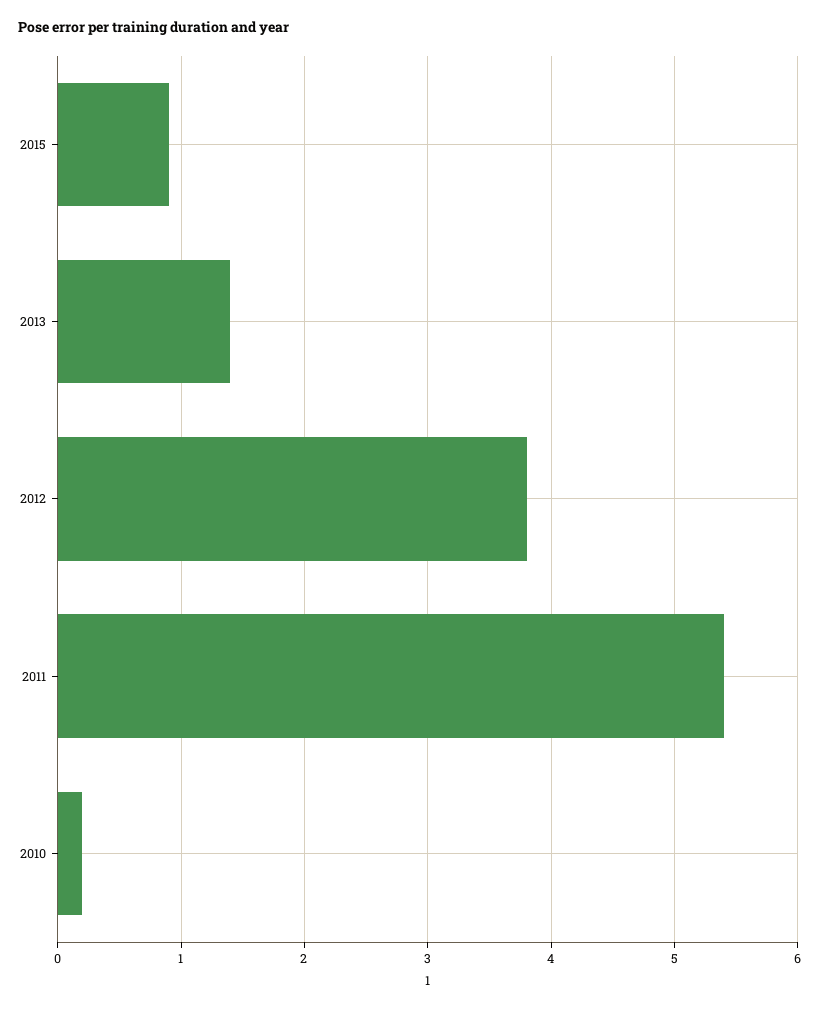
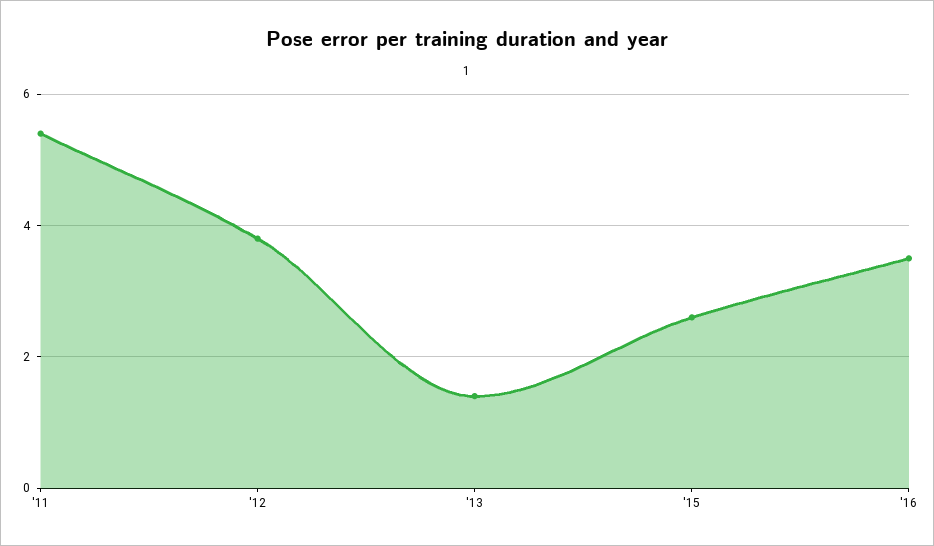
2015: 0.9 -> 2.5
2010: 0.2 -> none
'16: none -> 3.5

